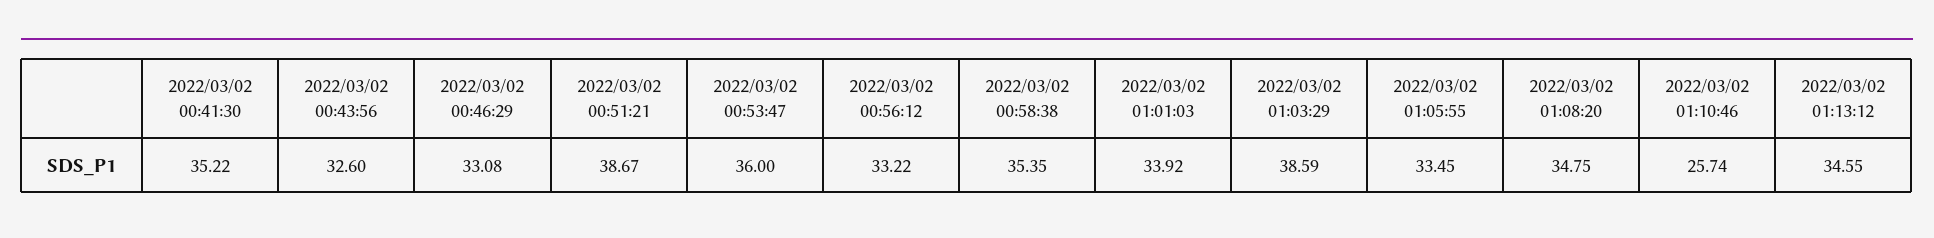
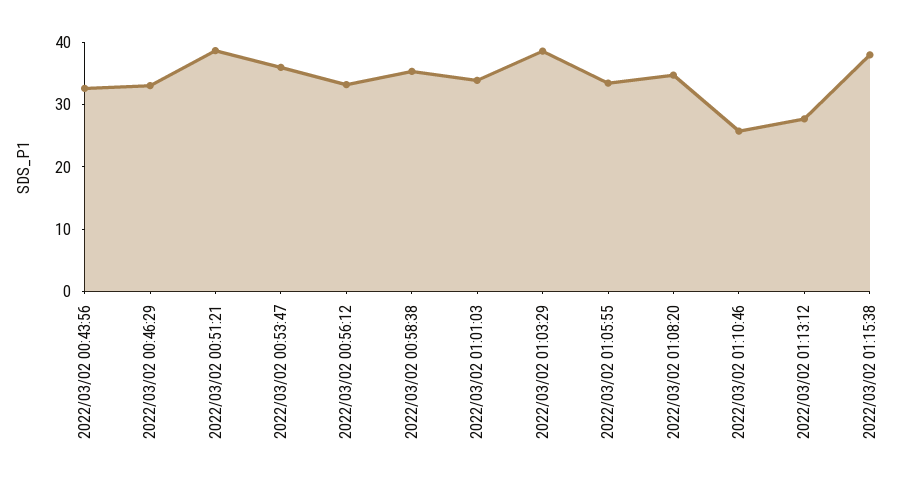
2022/03/02 00:41:30: 35.22 -> none
2022/03/02 01:13:12: 34.55 -> 28
2022/03/02 01:15:38: none -> 38

